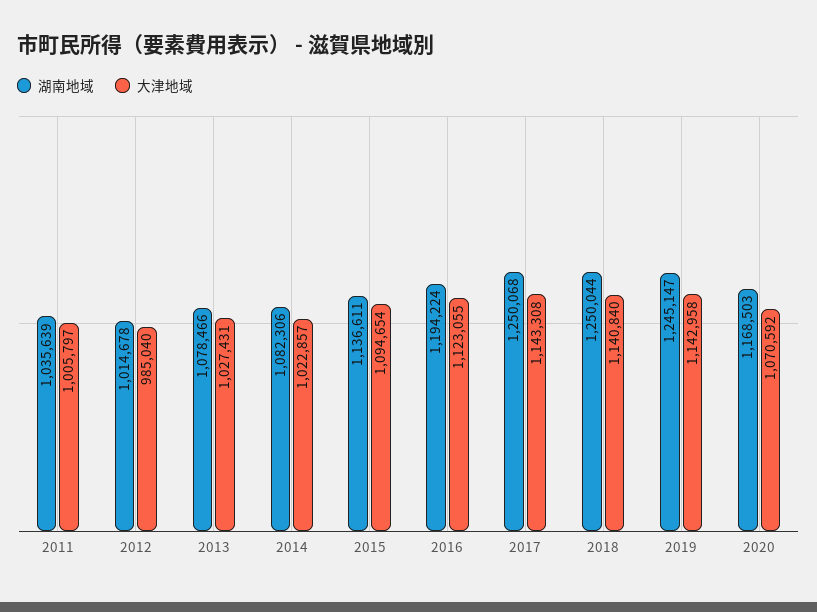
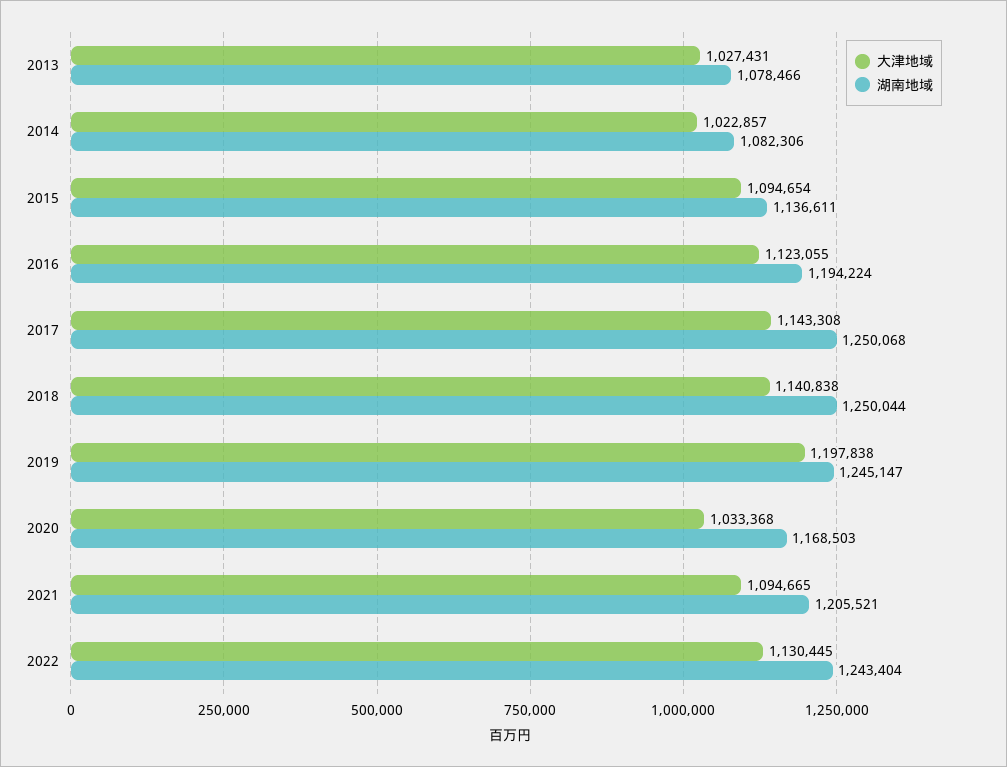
湖南地域, 2011: 1035639 -> none
大津地域, 2011: 1005797 -> none
湖南地域, 2012: 1014678 -> none
大津地域, 2012: 985040 -> none
大津地域, 2018: 1140840 -> 1140838
大津地域, 2019: 1142958 -> 1197838
大津地域, 2020: 1070592 -> 1033368
大津地域, 2021: none -> 1094665
湖南地域, 2021: none -> 1205521
大津地域, 2022: none -> 1130445
湖南地域, 2022: none -> 1243404

